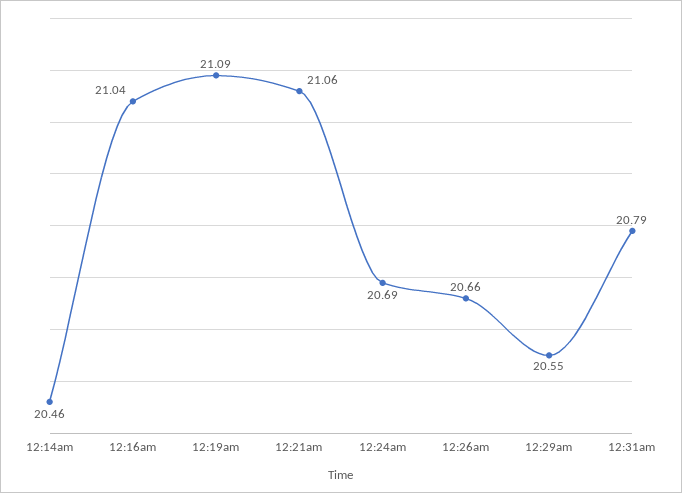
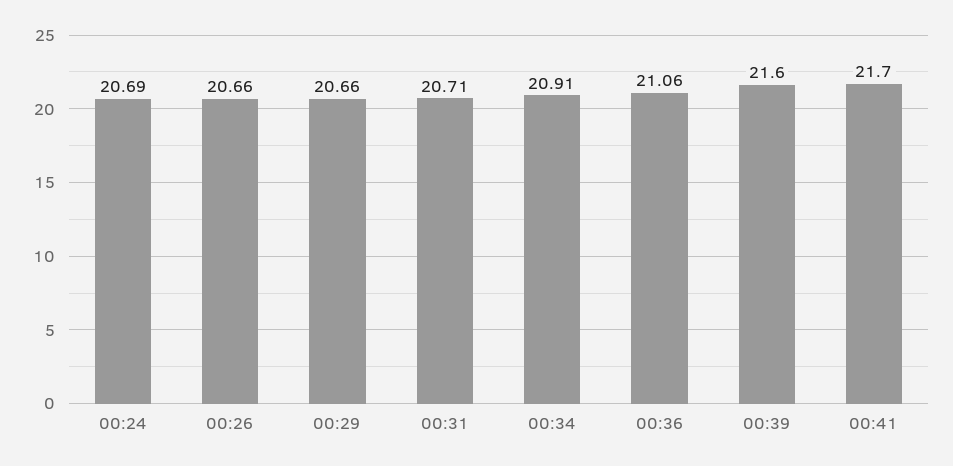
12:14am: 20.46 -> none
12:16am: 21.04 -> none
12:19am: 21.09 -> none
12:21am: 21.06 -> none
12:29am: 20.55 -> 20.66
12:31am: 20.79 -> 20.71
00:34: none -> 20.91
00:36: none -> 21.06
00:39: none -> 21.6
00:41: none -> 21.7

